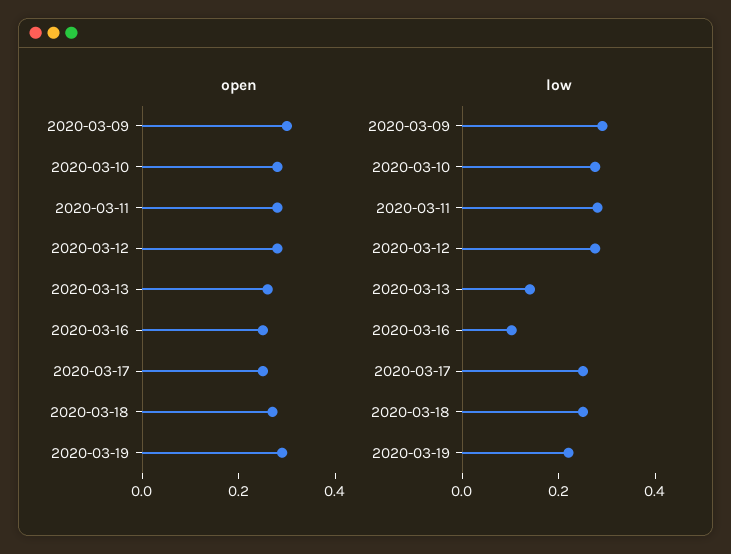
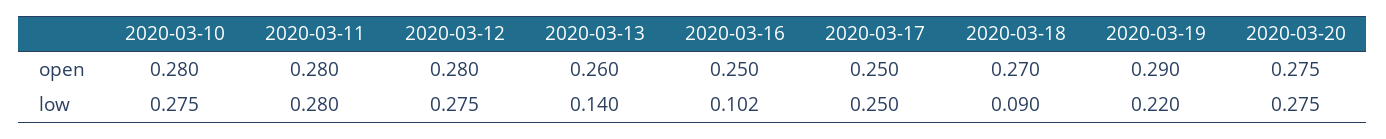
open, 2020-03-09: 0.3 -> none
low, 2020-03-09: 0.3 -> none
low, 2020-03-18: 0.25 -> 0.09
open, 2020-03-20: none -> 0.275
low, 2020-03-20: none -> 0.275

